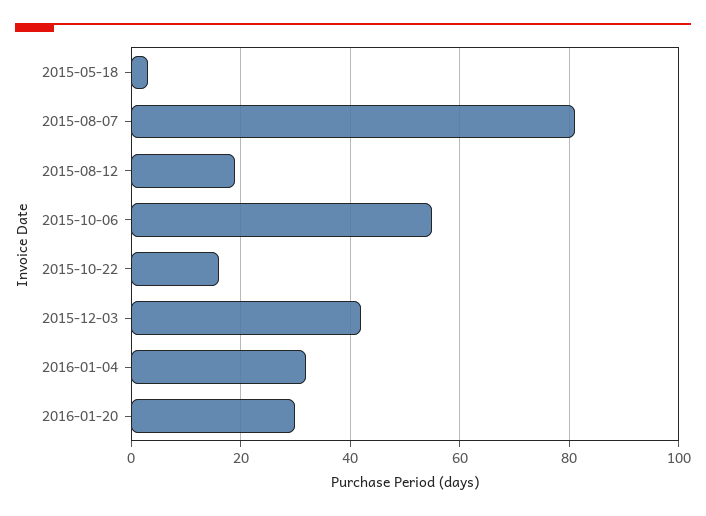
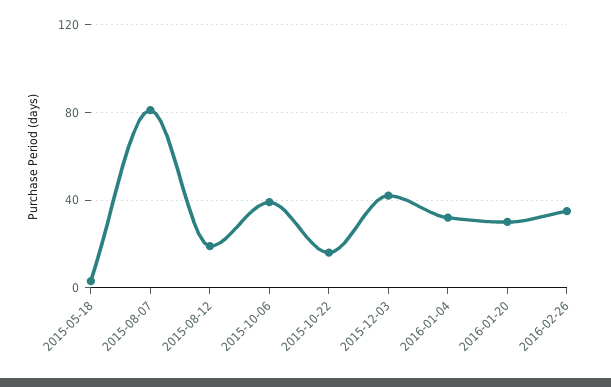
2015-10-06: 55 -> 40
2016-02-26: none -> 35

